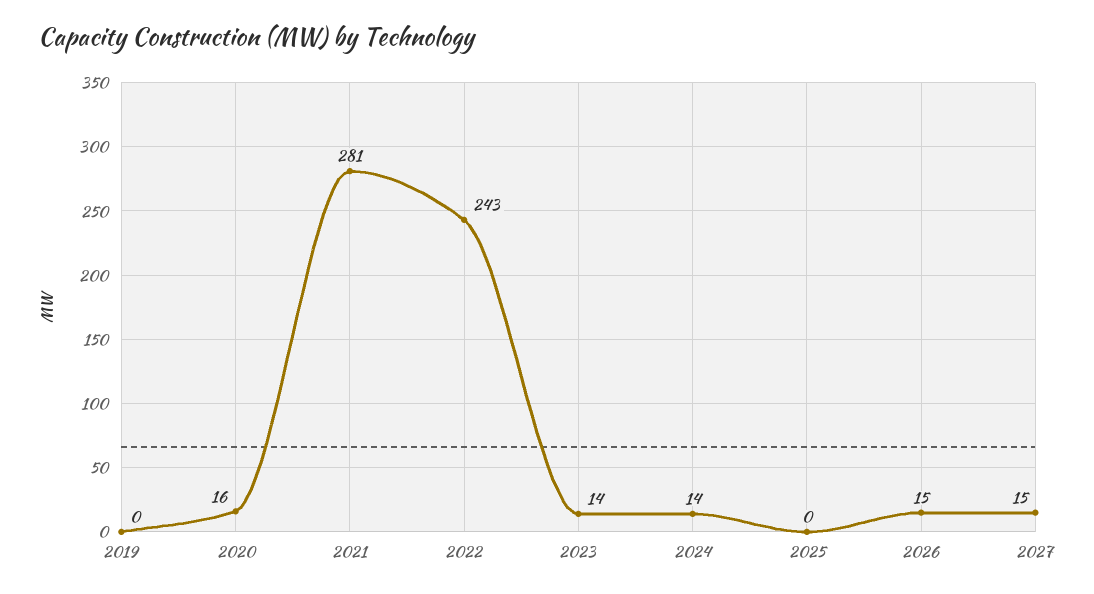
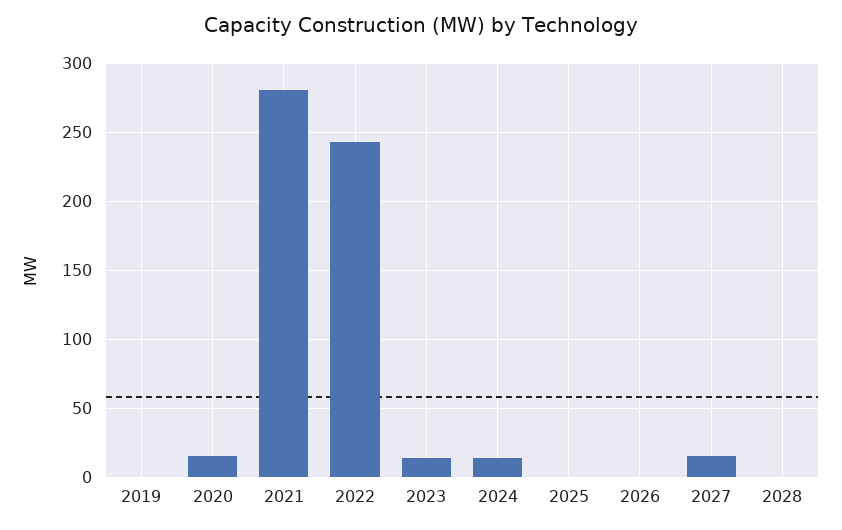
2026: 15 -> 0
2028: none -> 0

